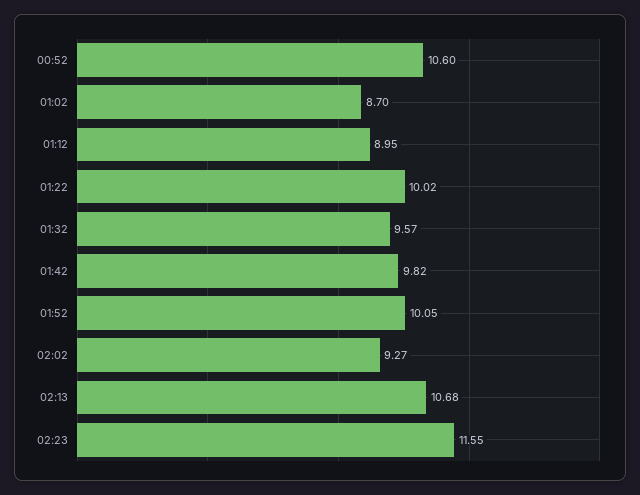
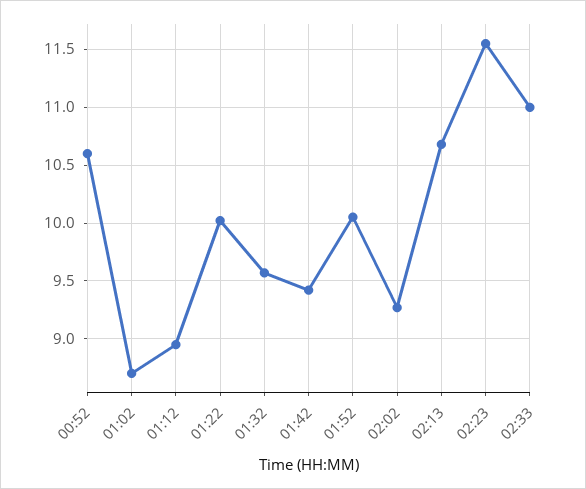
01:42: 9.82 -> 9.4
02:33: none -> 11

